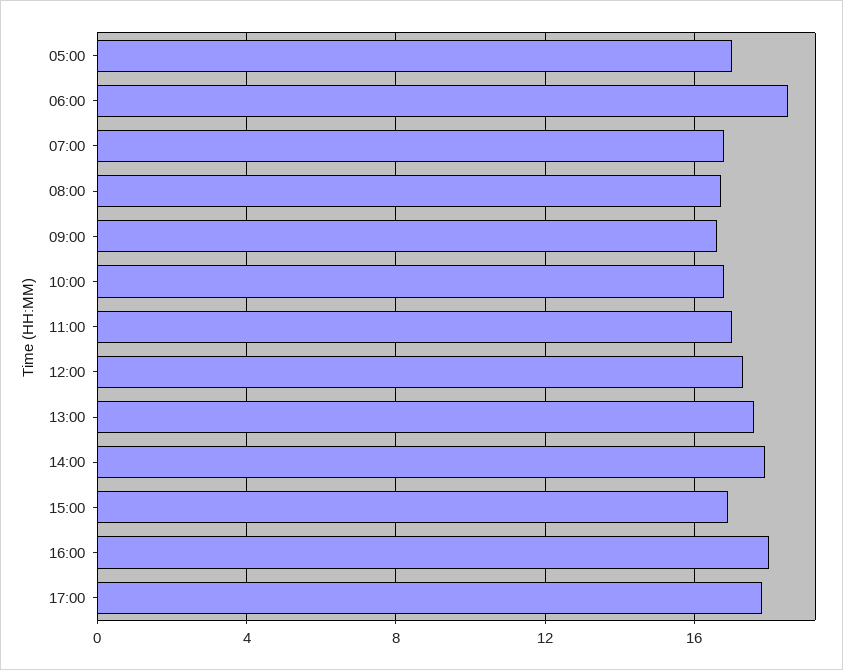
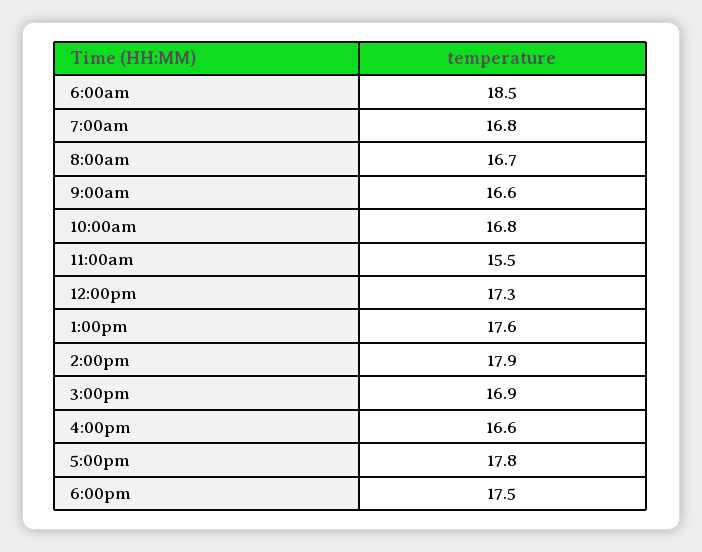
05:00: 17 -> none
11:00: 17 -> 15.5
16:00: 18 -> 16.6
6:00pm: none -> 17.5

